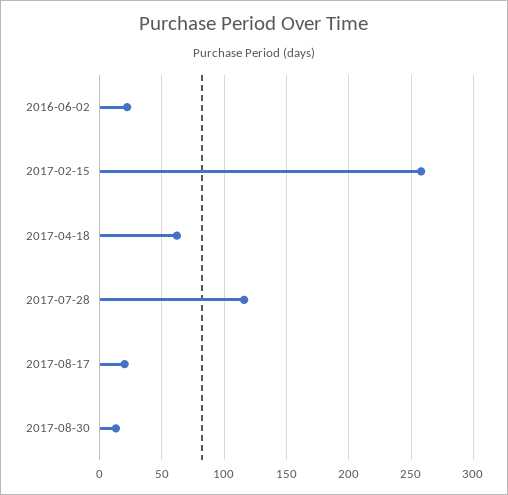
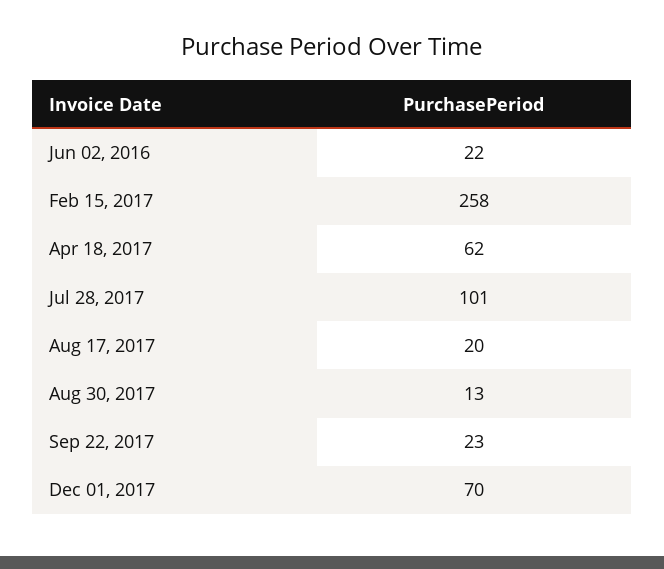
2017-07-28: 115 -> 101
Sep 22, 2017: none -> 23
Dec 01, 2017: none -> 70

